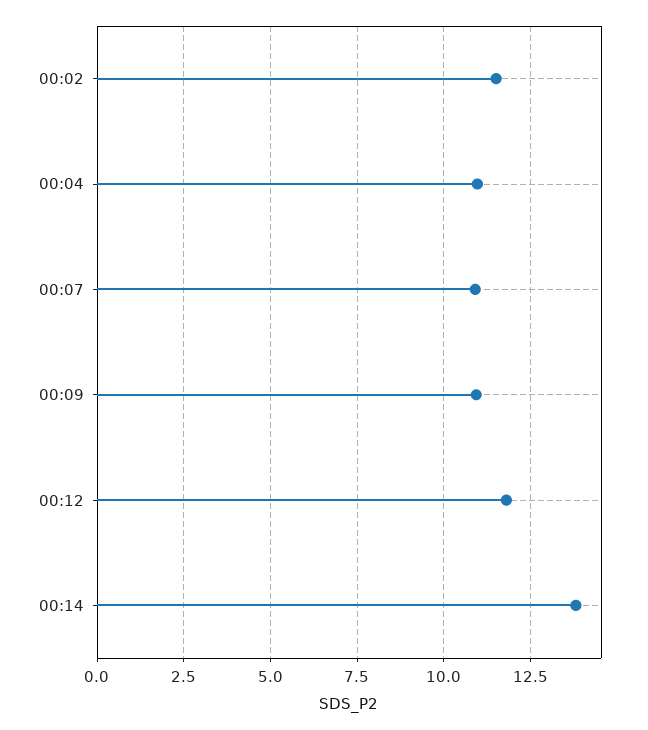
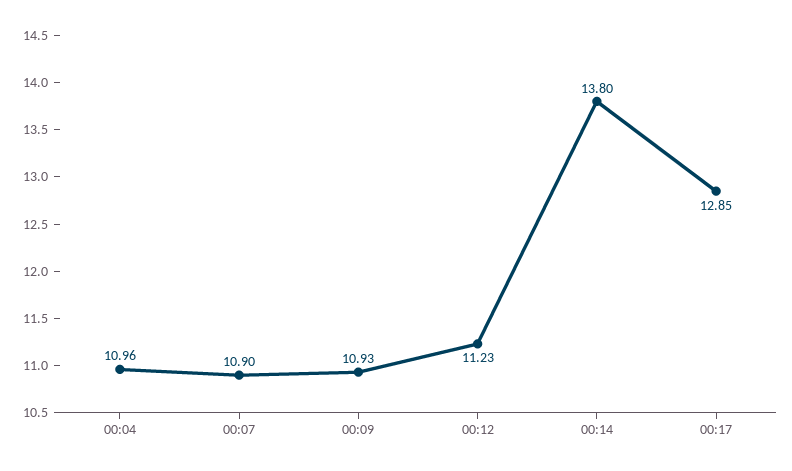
00:02: 11.5 -> none
00:12: 11.75 -> 11.23
00:17: none -> 12.85

